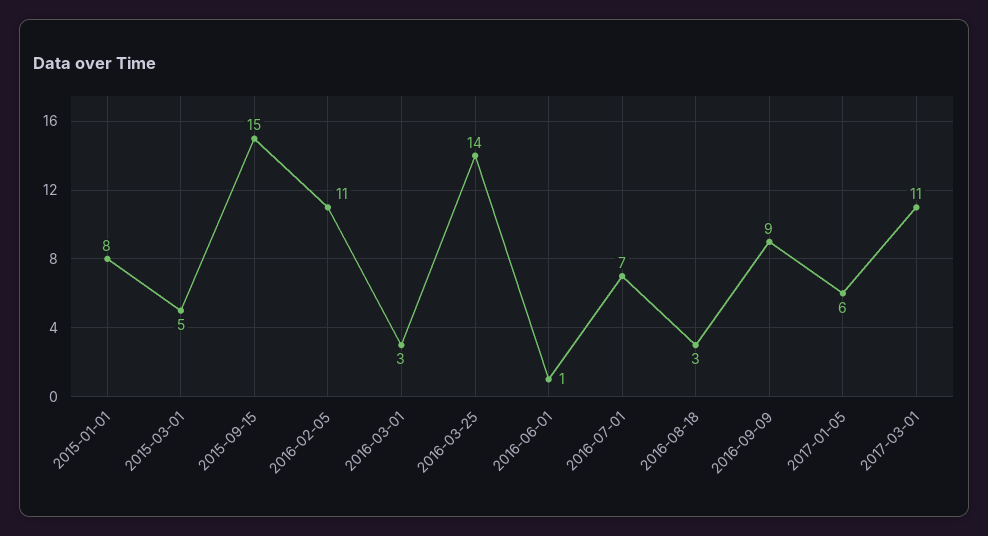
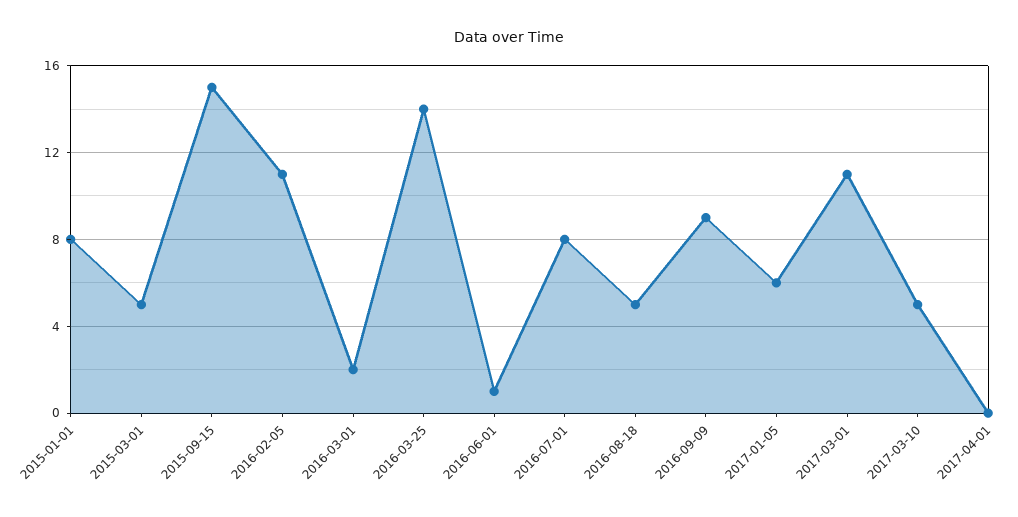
2016-03-01: 3 -> 2
2016-07-01: 7 -> 8
2016-08-18: 3 -> 5
2017-03-10: none -> 5
2017-04-01: none -> 0

